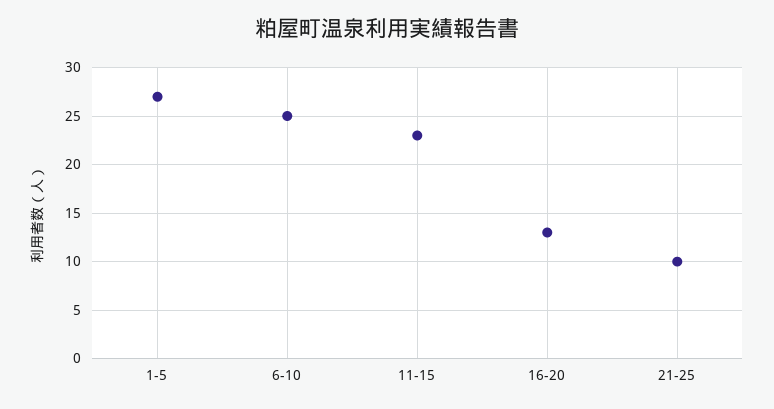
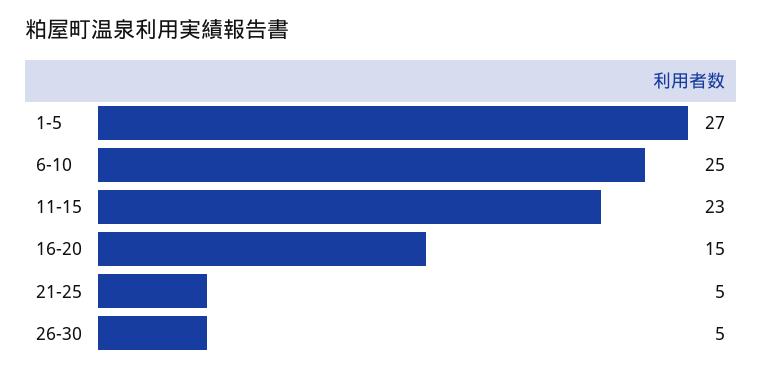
16-20: 13 -> 15
21-25: 10 -> 5
26-30: none -> 5

